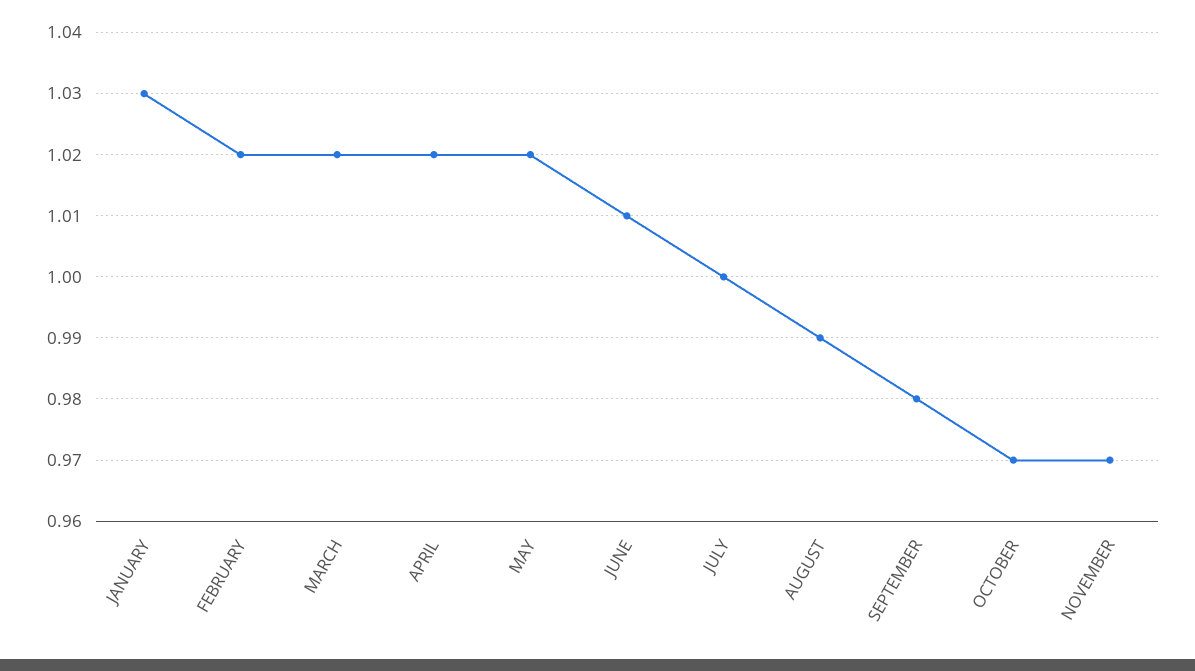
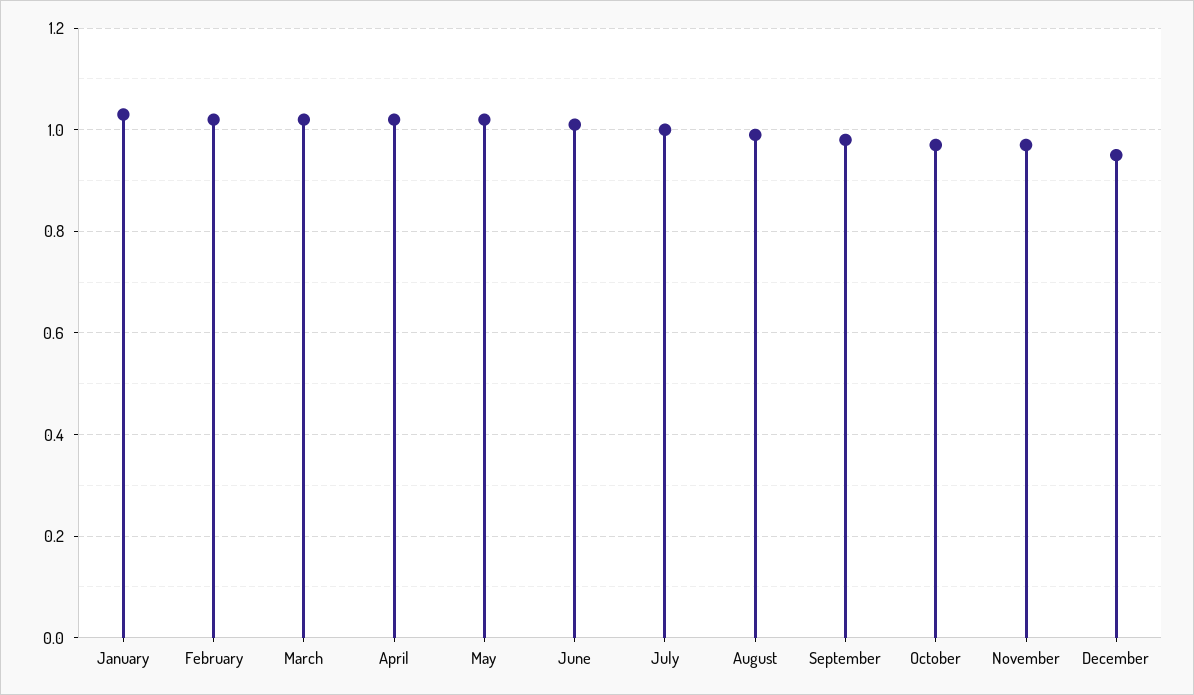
December: none -> 0.95

